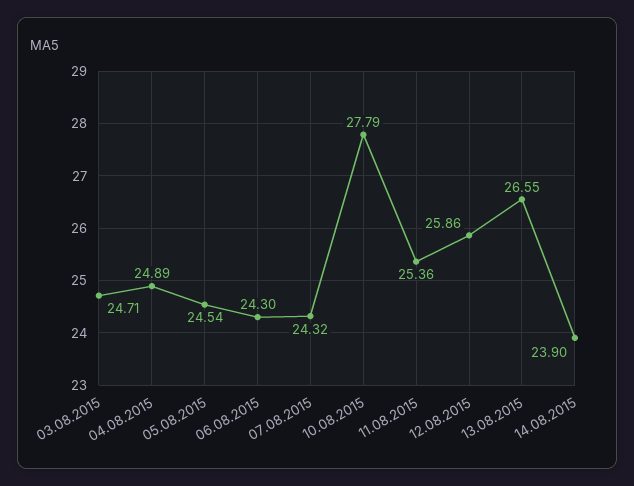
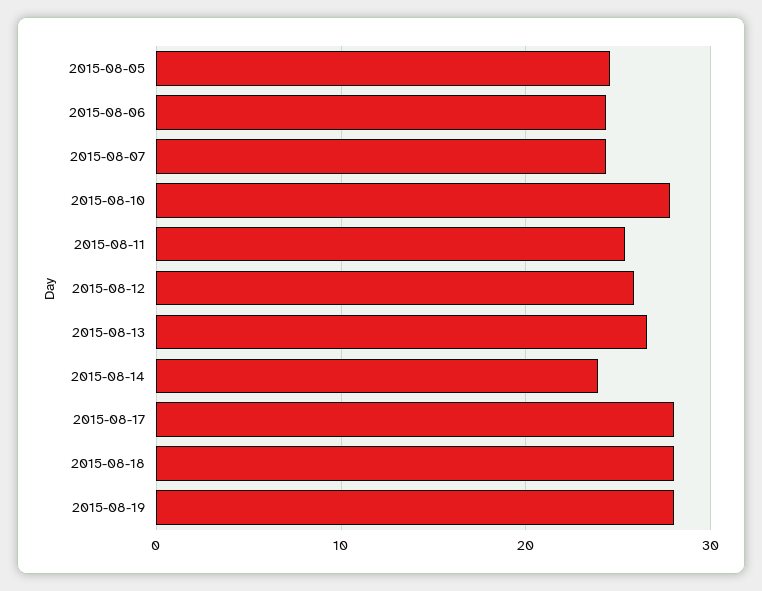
03.08.2015: 24.71 -> none
04.08.2015: 24.89 -> none
2015-08-17: none -> 28
2015-08-18: none -> 28
2015-08-19: none -> 28

